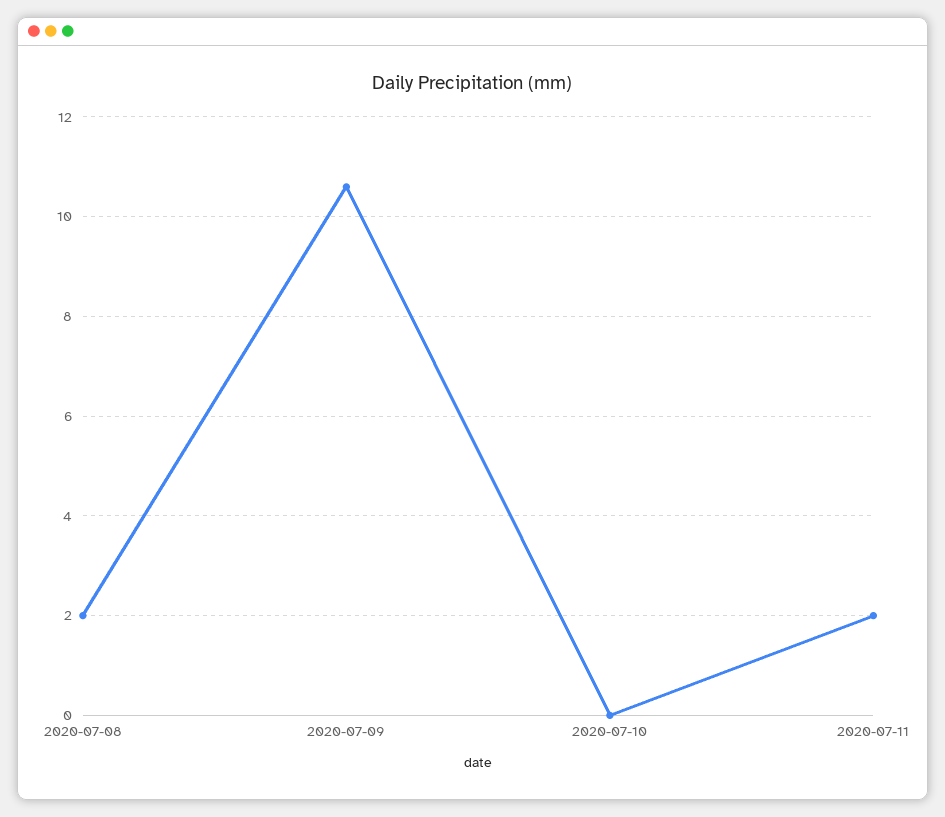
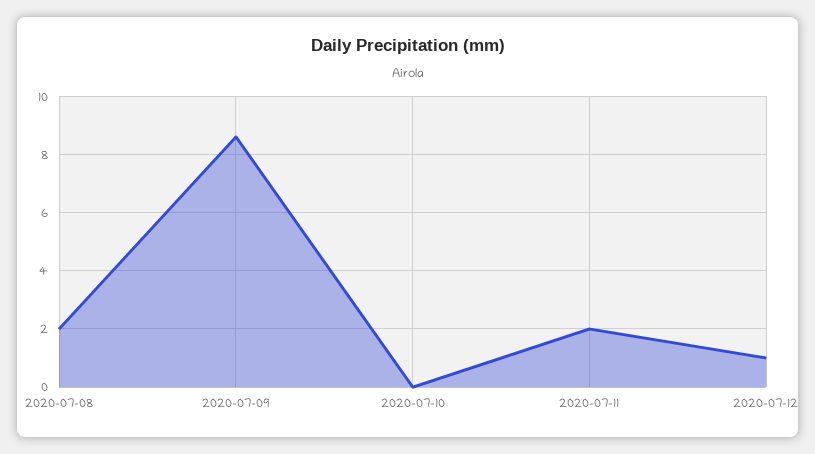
2020-07-09: 10.5 -> 8.5
2020-07-12: none -> 1

